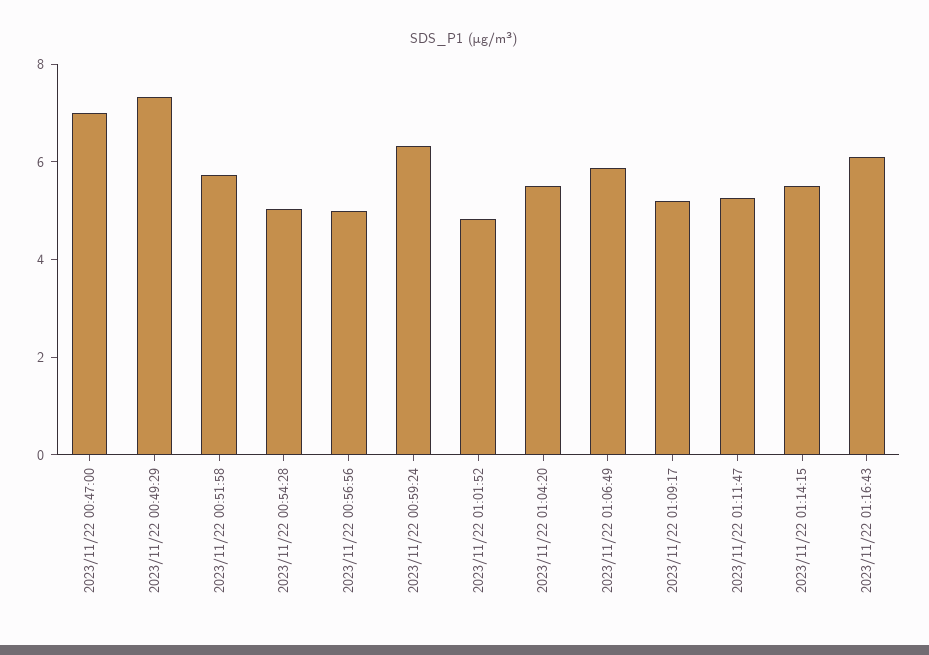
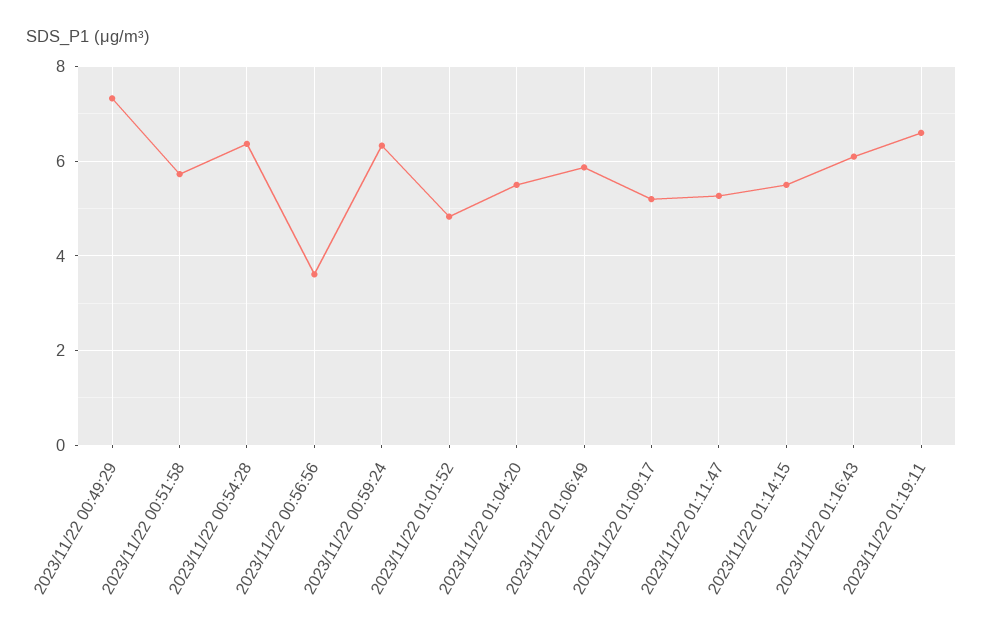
2023/11/22 00:47:00: 7 -> none
2023/11/22 00:54:28: 5 -> 6.4
2023/11/22 00:56:56: 5 -> 3.6
2023/11/22 01:19:11: none -> 6.6

